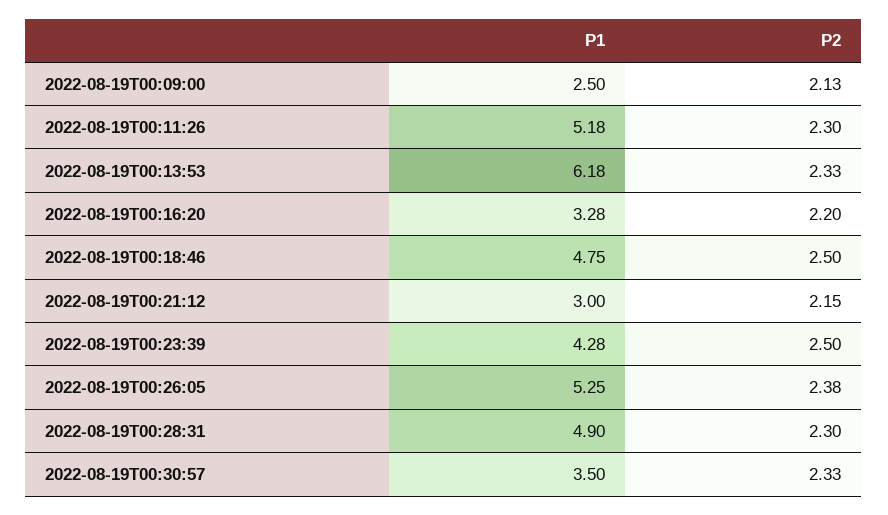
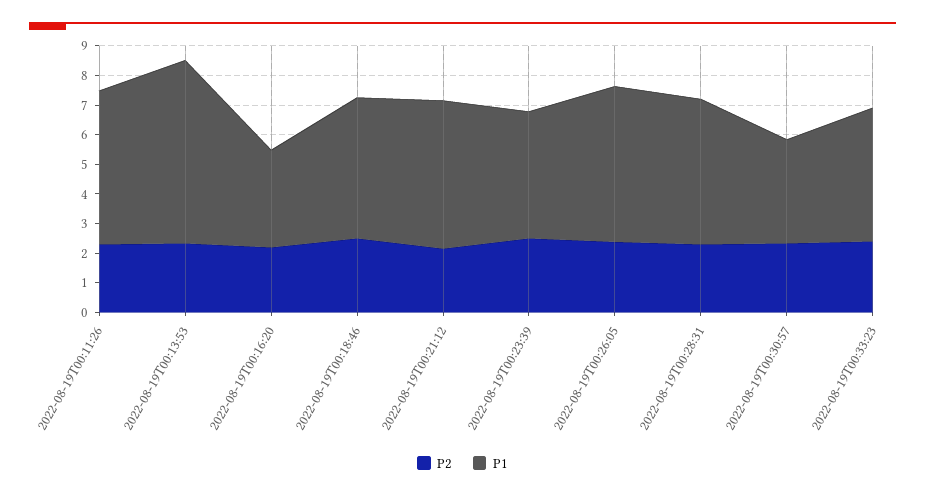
P1, 2022-08-19T00:09:00: 2.5 -> none
P2, 2022-08-19T00:09:00: 2.13 -> none
P1, 2022-08-19T00:21:12: 3 -> 5
P2, 2022-08-19T00:33:23: none -> 2.5
P1, 2022-08-19T00:33:23: none -> 4.5

